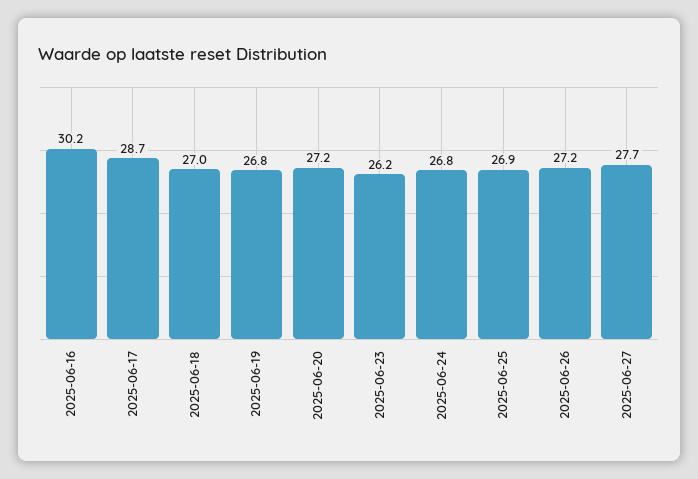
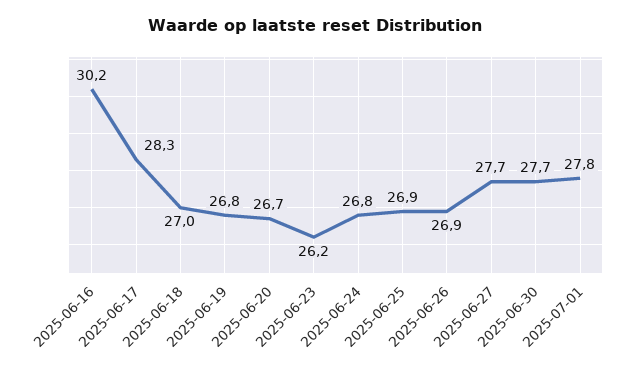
2025-06-17: 28.7 -> 28.3
2025-06-20: 27.2 -> 26.7
2025-06-26: 27.2 -> 26.9
2025-06-30: none -> 27.7
2025-07-01: none -> 27.8

